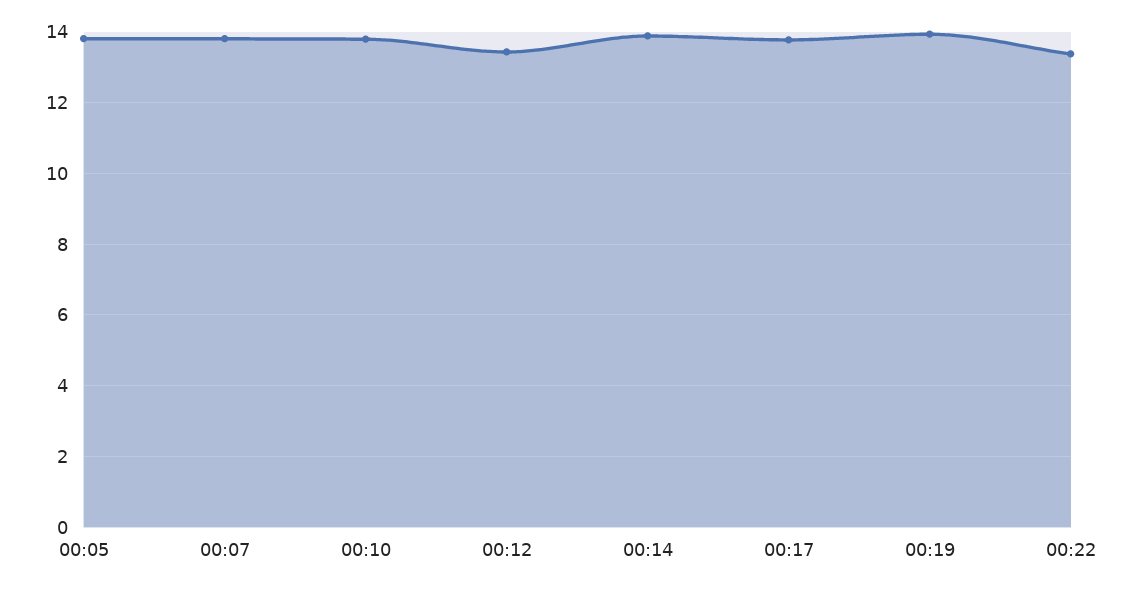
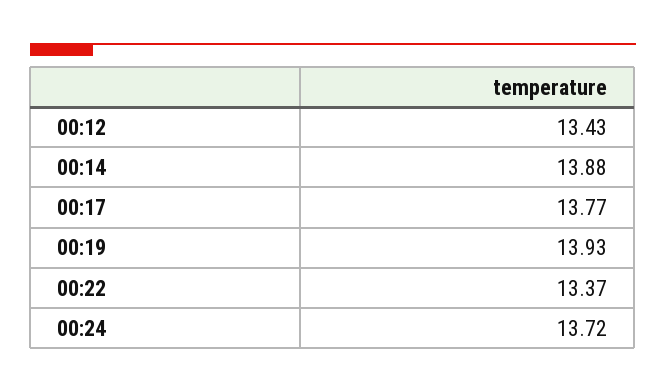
00:05: 13.8 -> none
00:07: 13.8 -> none
00:10: 13.8 -> none
00:24: none -> 13.72

